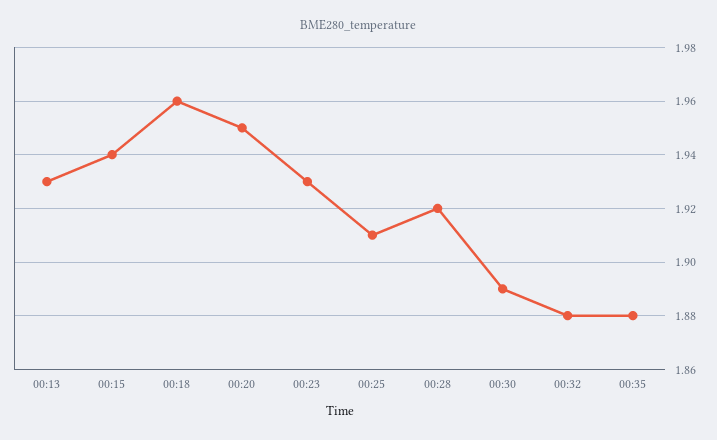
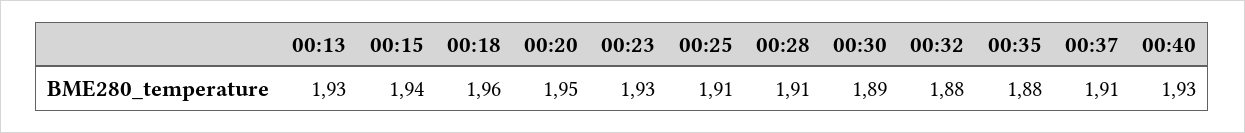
00:28: 1.92 -> 1.91
00:37: none -> 1.91
00:40: none -> 1.93

